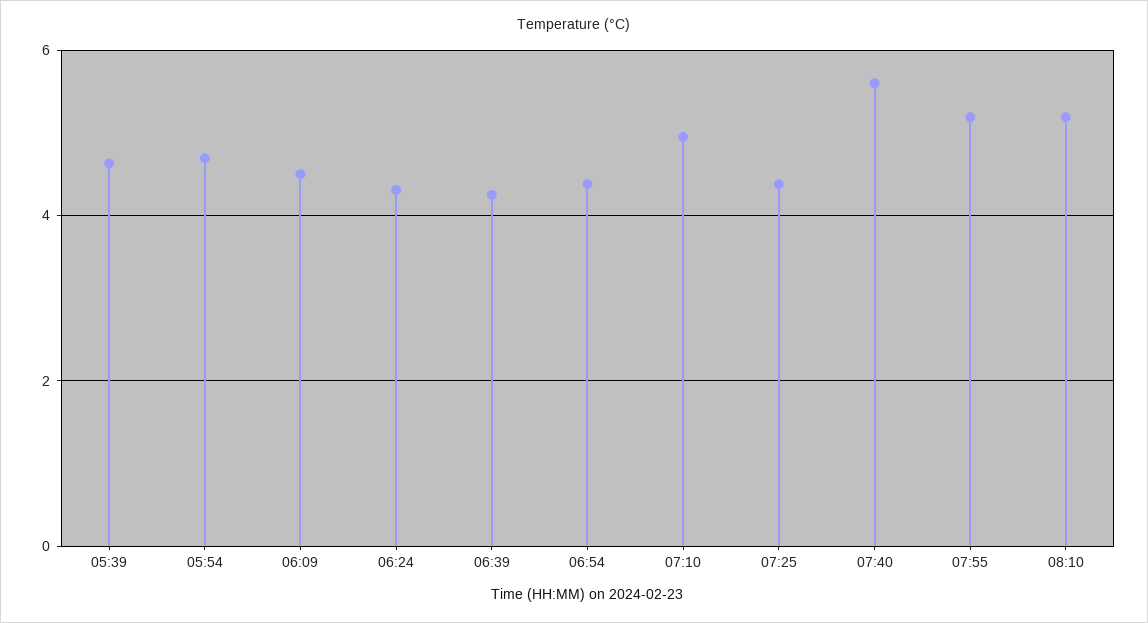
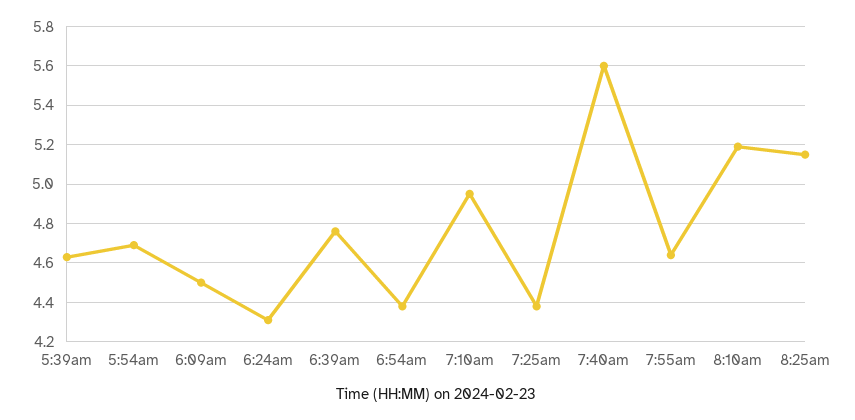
06:39: 4.2 -> 4.75
07:55: 5.2 -> 4.65
8:25am: none -> 5.15

